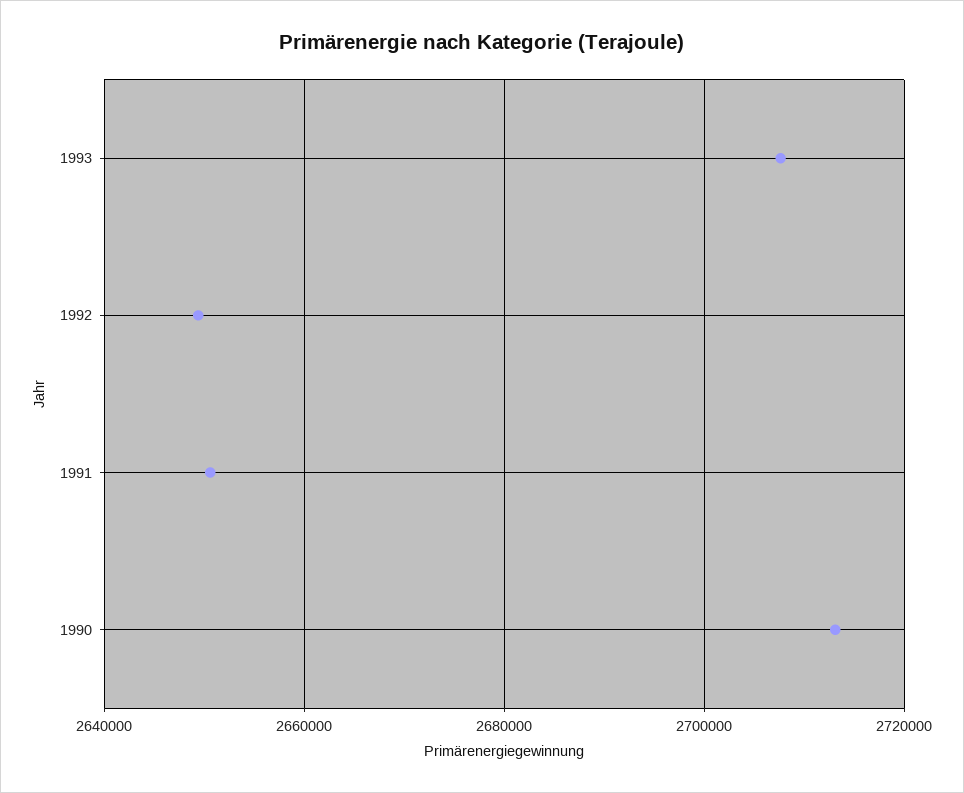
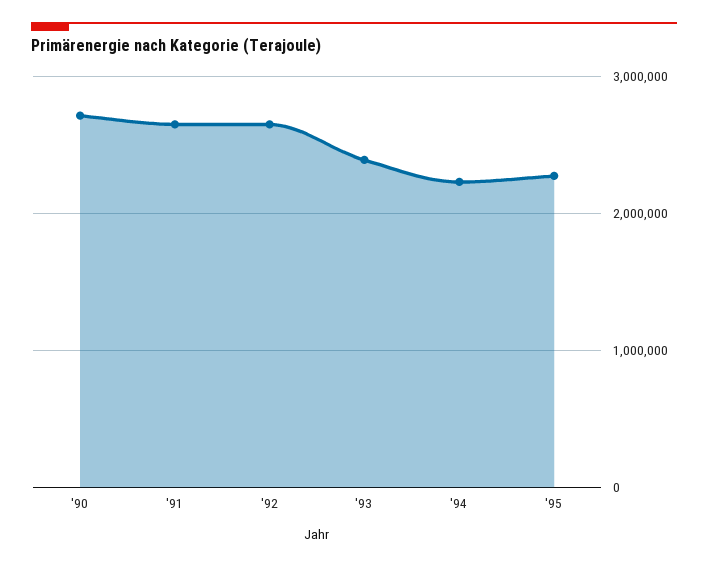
1993: 2708000 -> 2400000
'94: none -> 2200000
'95: none -> 2300000

